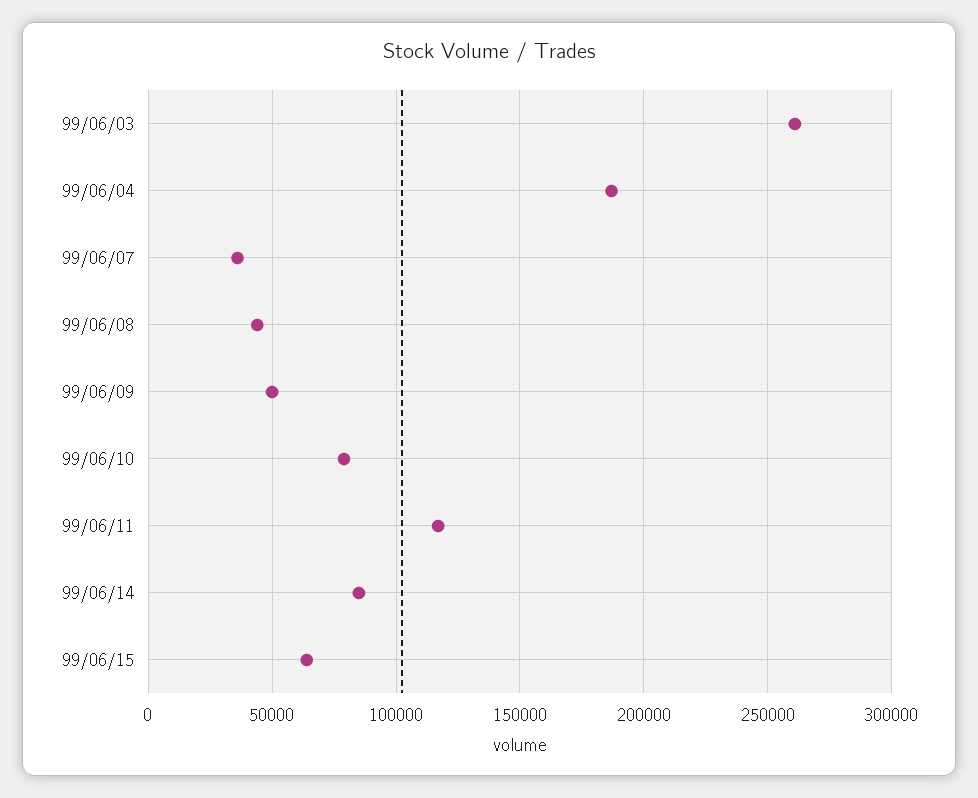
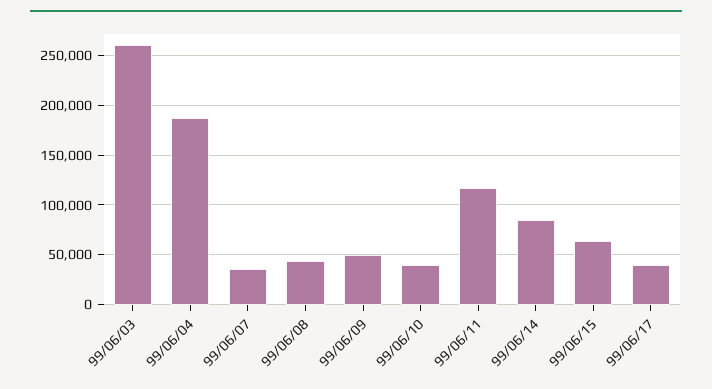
99/06/10: 80000 -> 40000
99/06/17: none -> 40000

